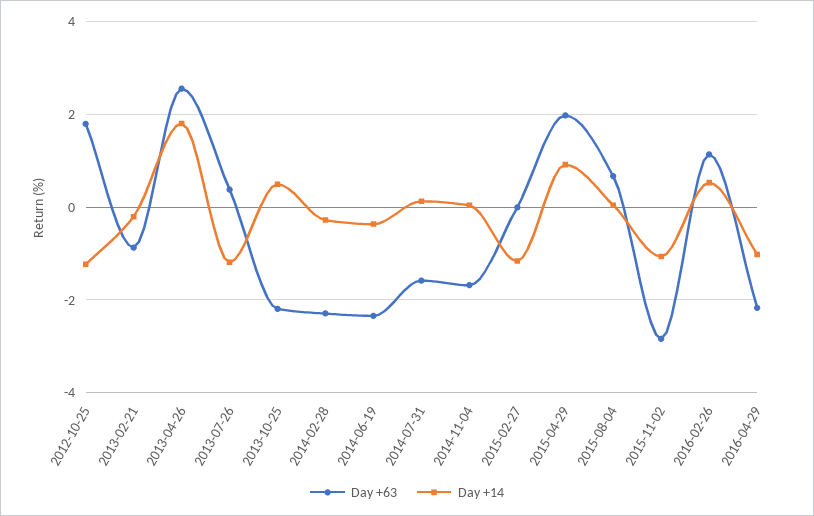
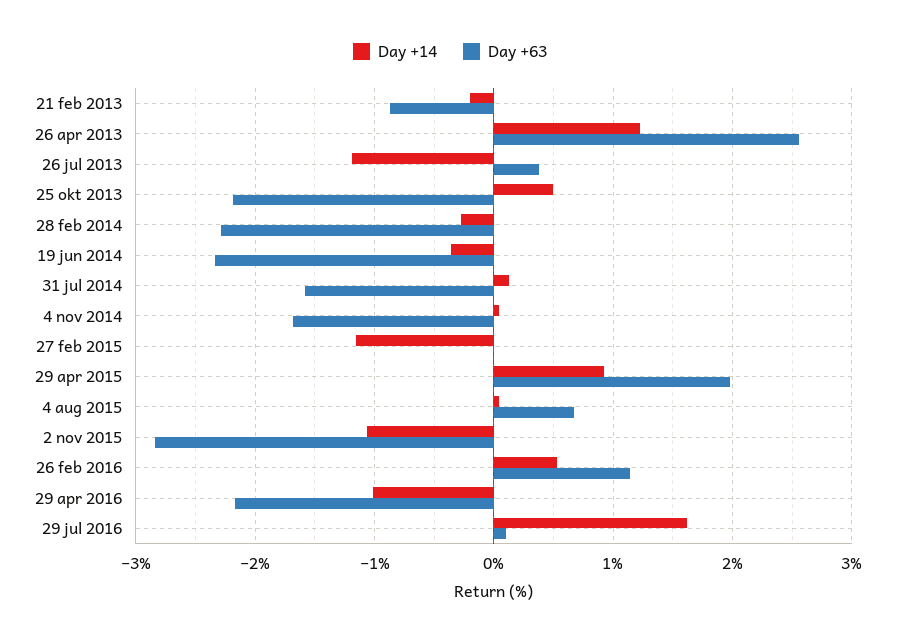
Day +63, 2012-10-25: 1.8 -> none
Day +14, 2012-10-25: -1.2 -> none
Day +14, 2013-04-26: 1.8 -> 1.2
Day +14, 29 jul 2016: none -> 1.6
Day +63, 29 jul 2016: none -> 0.1

